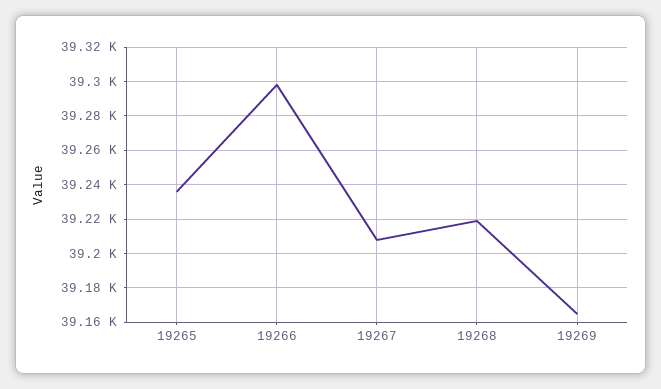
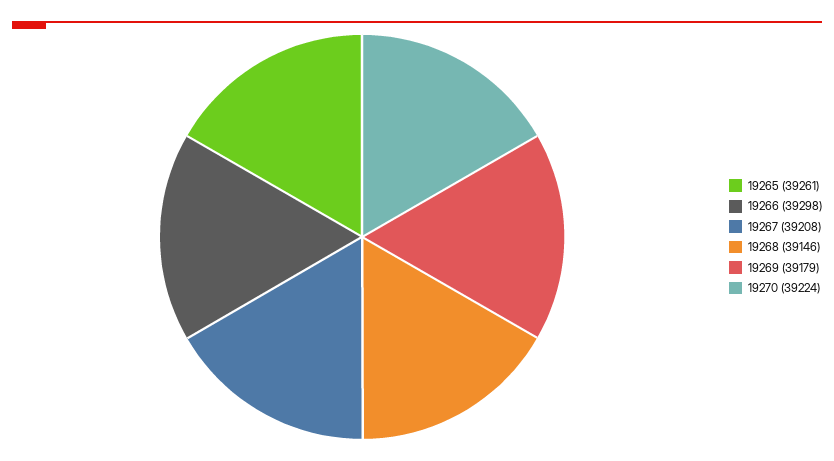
19265: 39235 -> 39261
19268: 39220 -> 39146
19269: 39165 -> 39179
19270: none -> 39224

